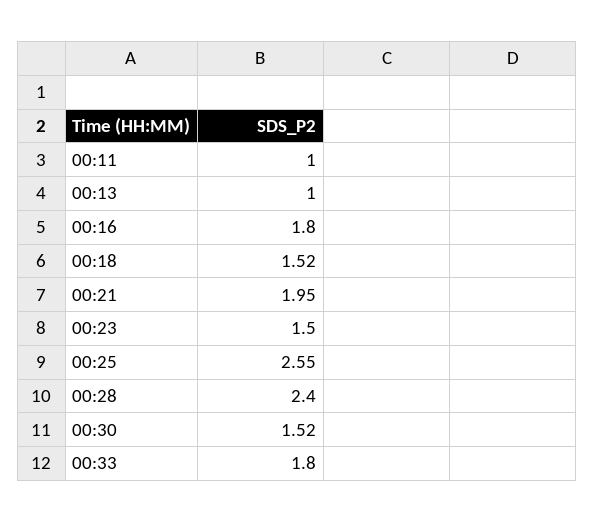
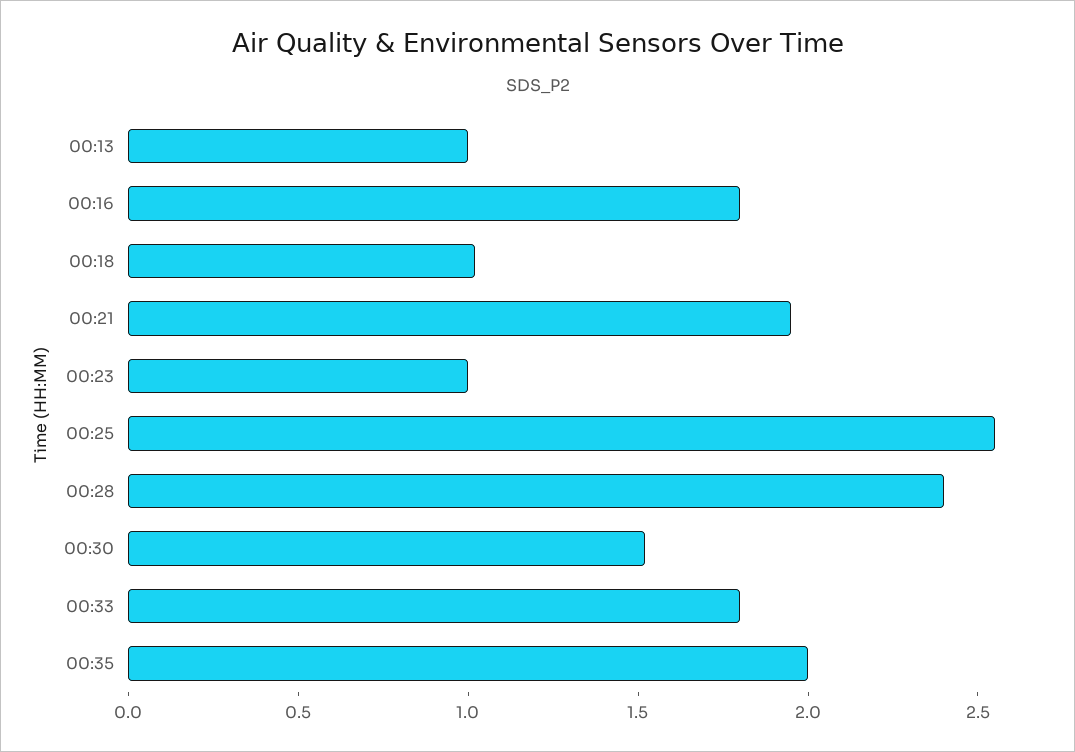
00:11: 1 -> none
00:18: 1.52 -> 1
00:23: 1.5 -> 1
00:35: none -> 2

